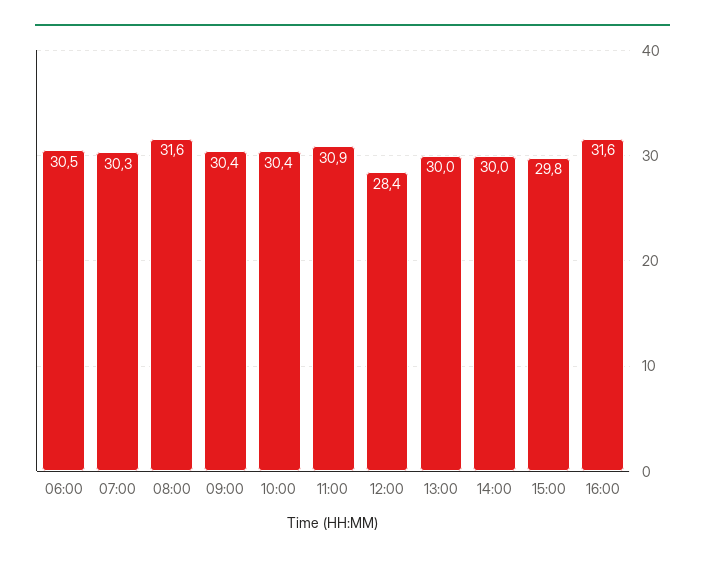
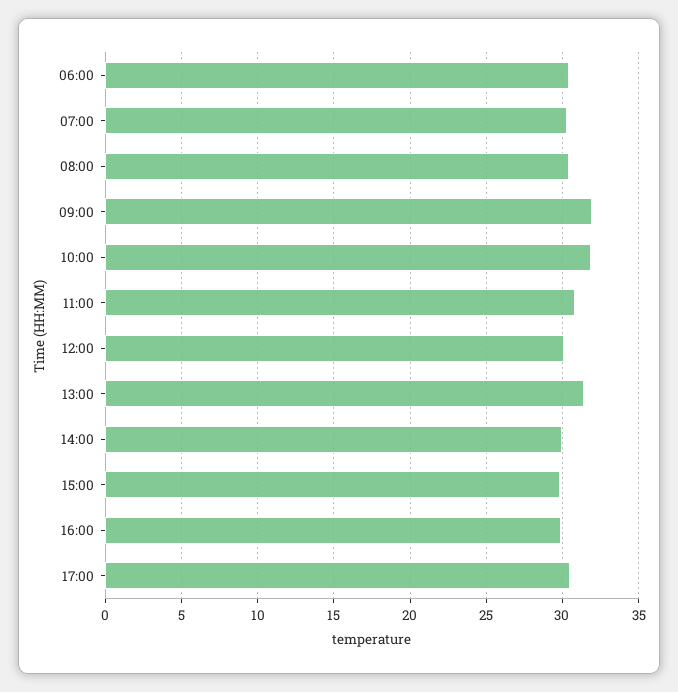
08:00: 31.6 -> 30.5
09:00: 30.4 -> 32
10:00: 30.4 -> 32
12:00: 28.4 -> 30
13:00: 30 -> 31.5
16:00: 31.6 -> 30
17:00: none -> 30.5

